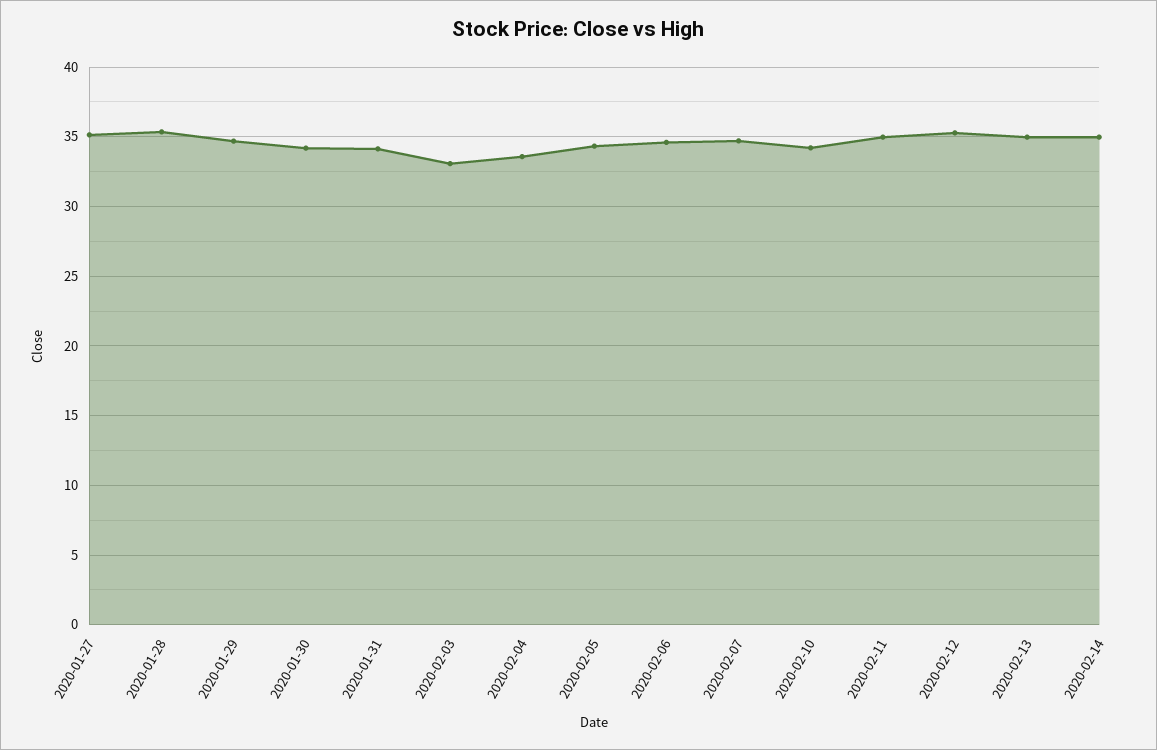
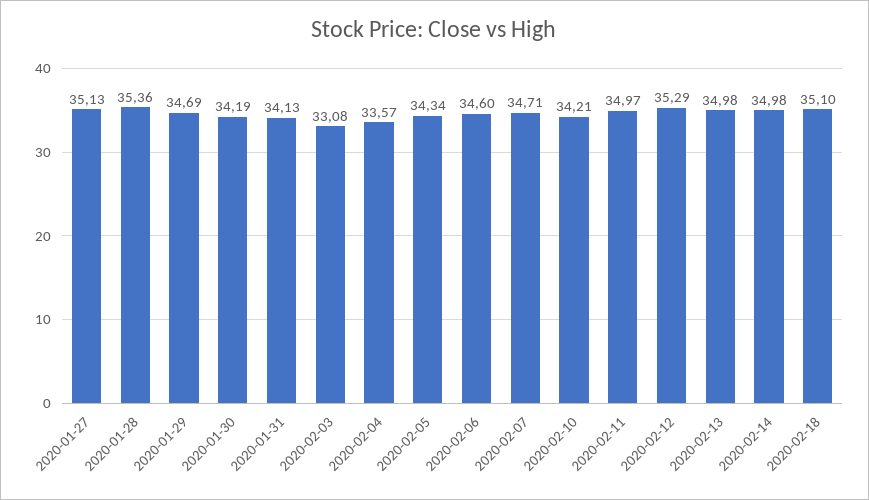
2020-02-18: none -> 35.1

